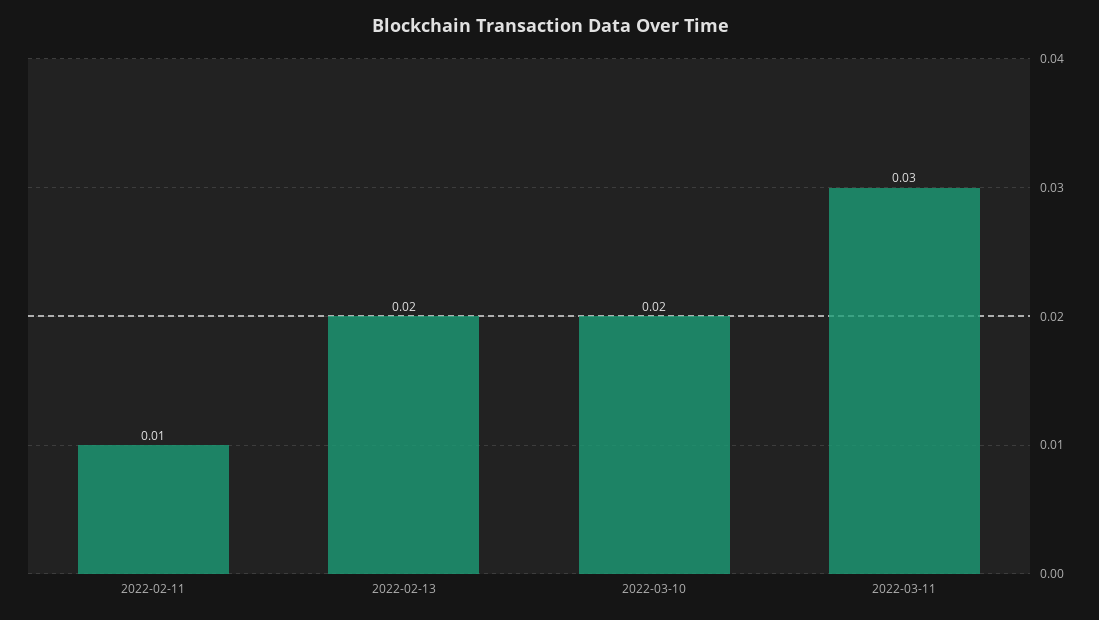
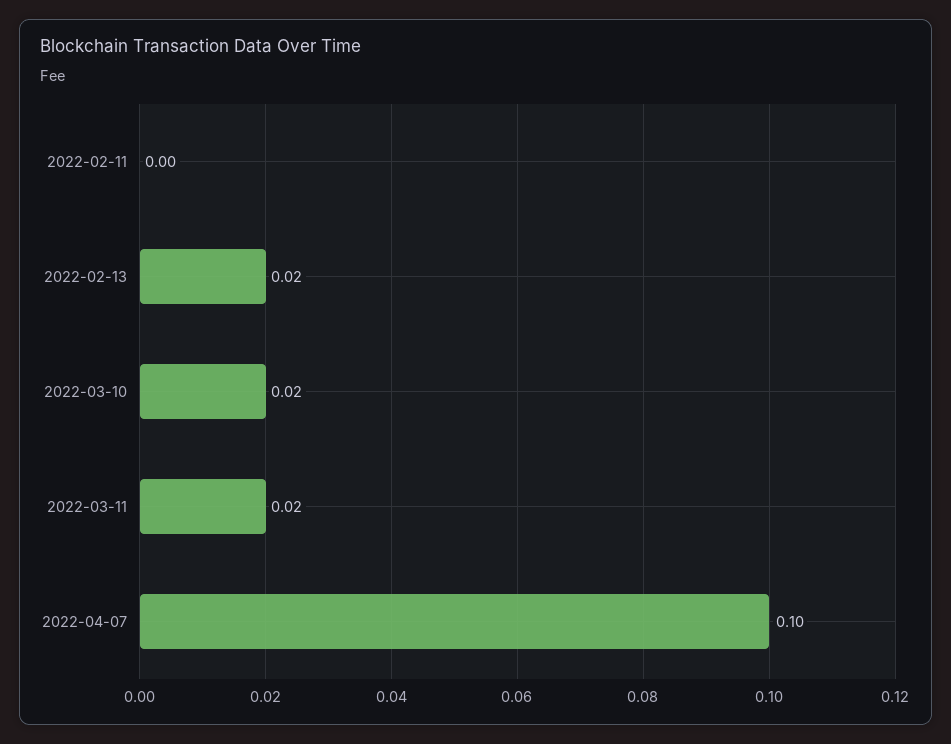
2022-02-11: 0.01 -> 0
2022-03-11: 0.03 -> 0.02
2022-04-07: none -> 0.1

